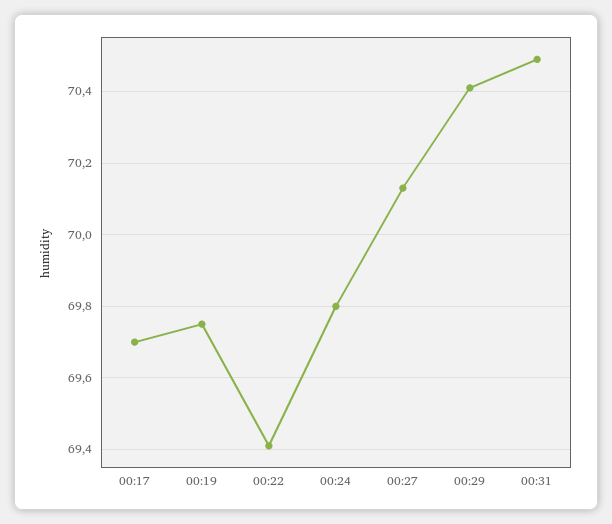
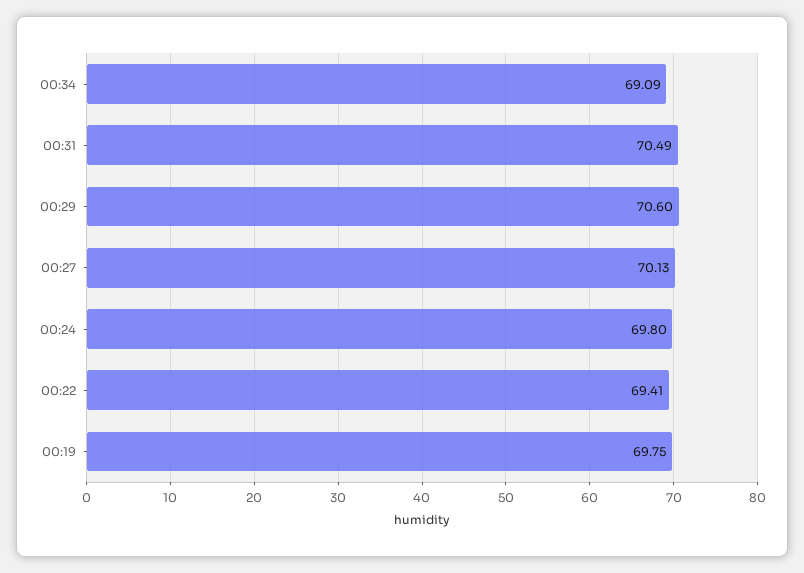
00:17: 69.7 -> none
00:29: 70.4 -> 70.6
00:34: none -> 69.09

